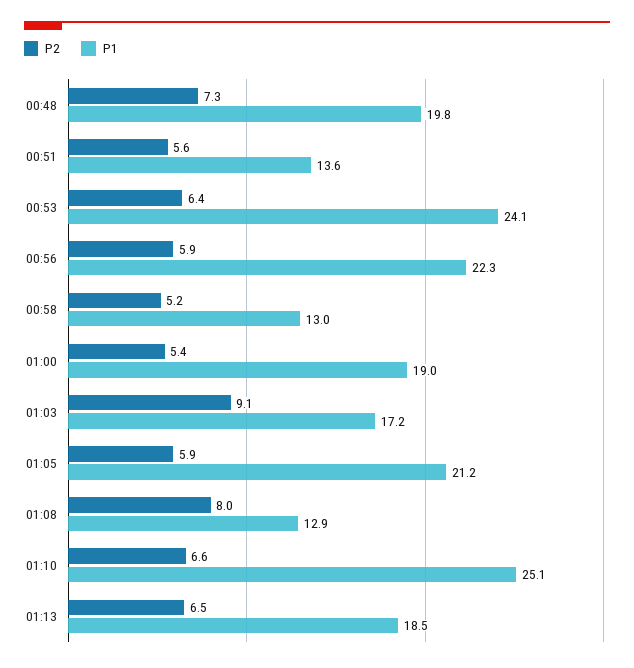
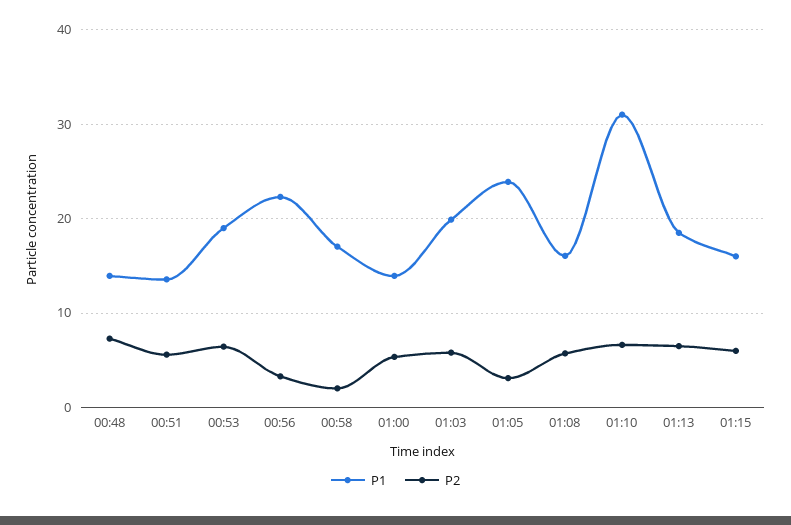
P1, 00:48: 19.8 -> 14
P1, 00:53: 24.1 -> 19
P2, 00:56: 5.9 -> 3
P2, 00:58: 5.2 -> 2
P1, 00:58: 13 -> 17
P1, 01:00: 19 -> 14
P2, 01:03: 9.1 -> 6
P1, 01:03: 17.2 -> 20
P2, 01:05: 5.9 -> 3
P1, 01:05: 21.2 -> 24
P2, 01:08: 8 -> 6
P1, 01:08: 12.9 -> 16
P1, 01:10: 25.1 -> 31
P1, 01:15: none -> 16
P2, 01:15: none -> 6

